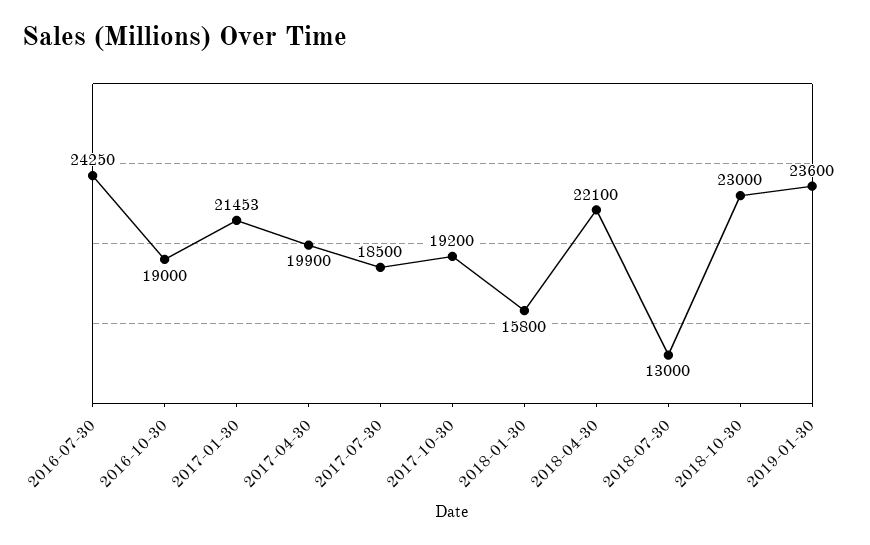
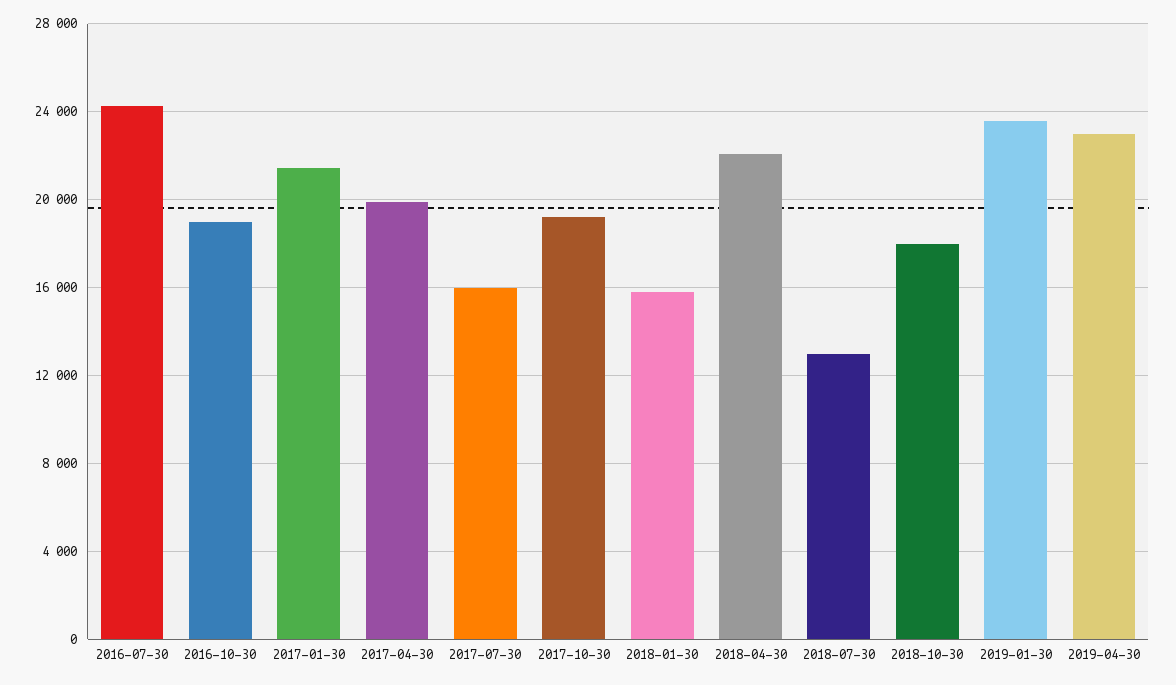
2017-07-30: 18500 -> 16000
2018-10-30: 23000 -> 18000
2019-04-30: none -> 23000

